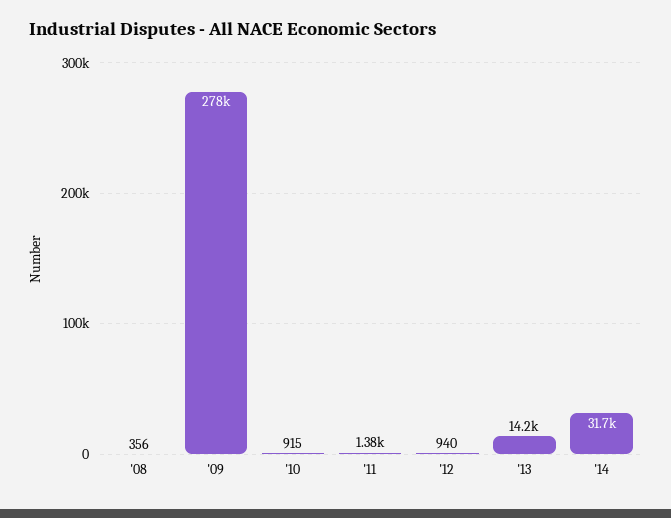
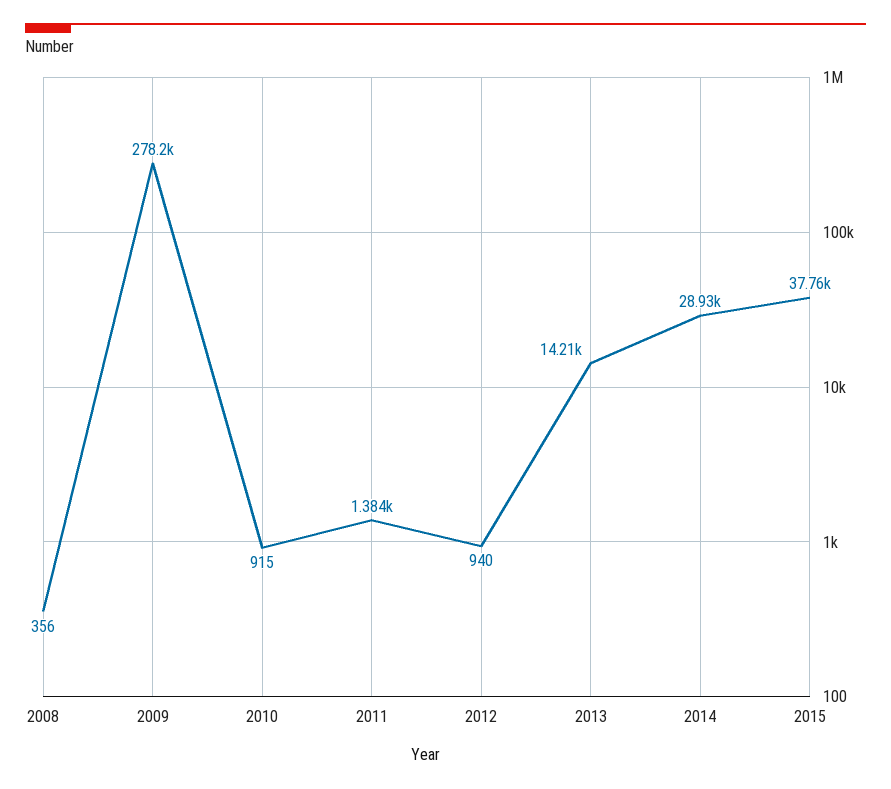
'14: 31700 -> 28930
2015: none -> 37760

